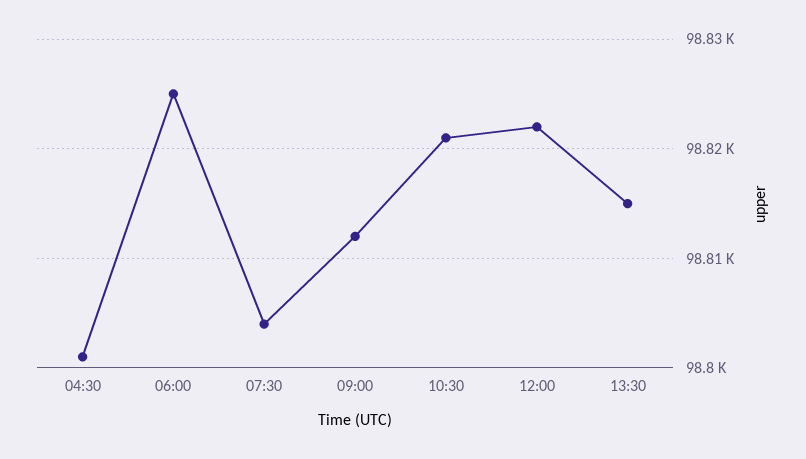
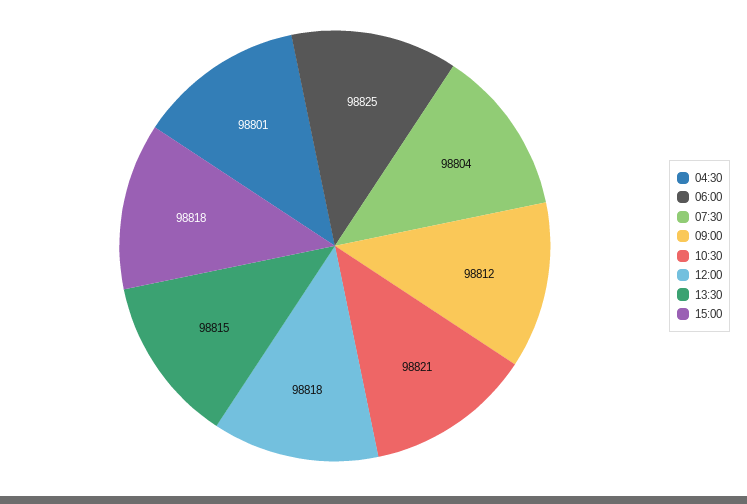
12:00: 98822 -> 98818
15:00: none -> 98818

